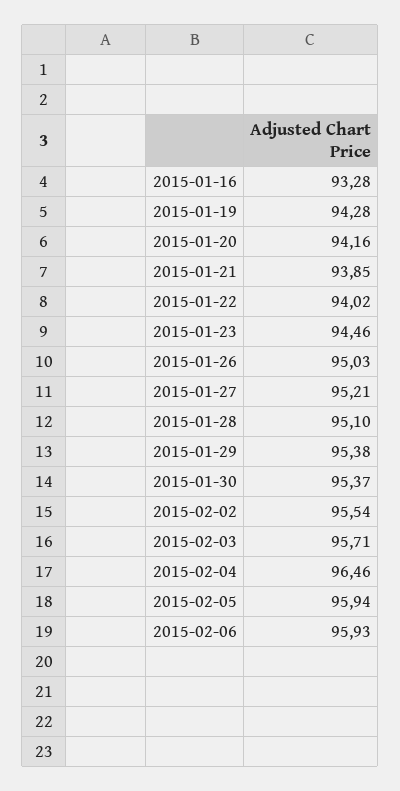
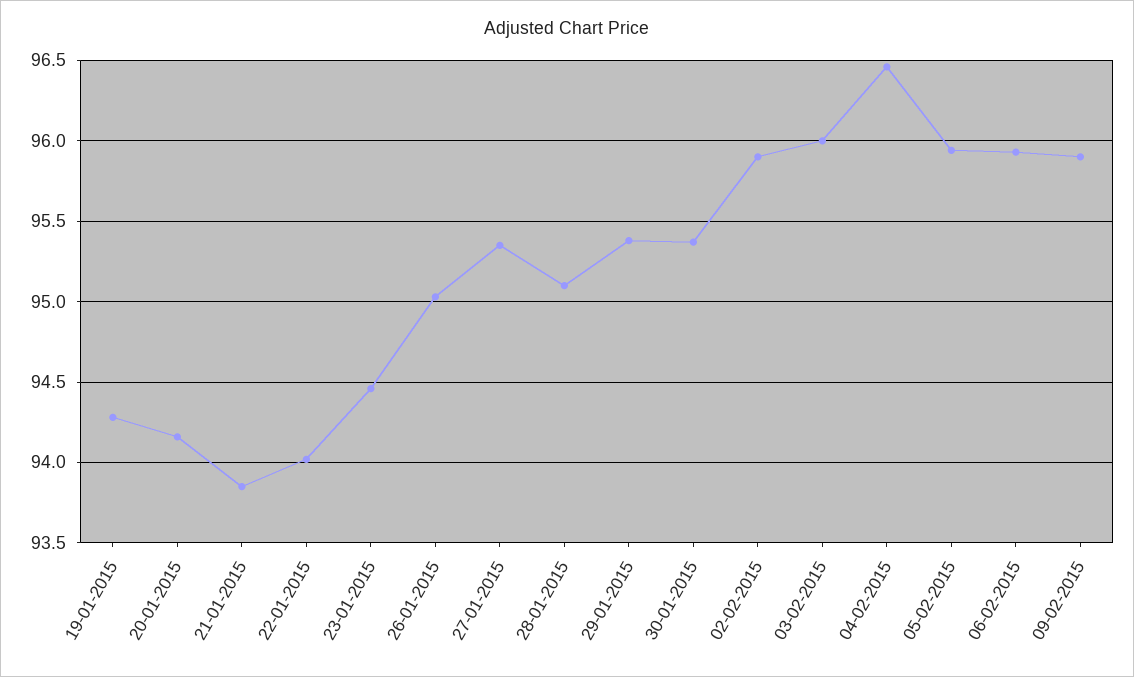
2015-01-16: 93.28 -> none
2015-01-27: 95.21 -> 95.35
2015-02-02: 95.54 -> 95.9
2015-02-03: 95.71 -> 96
09-02-2015: none -> 95.9

